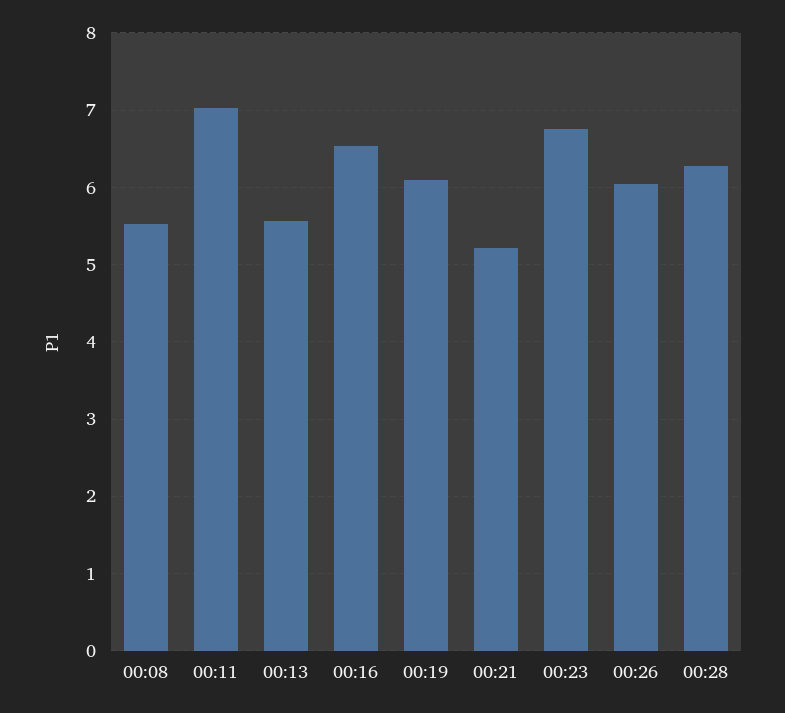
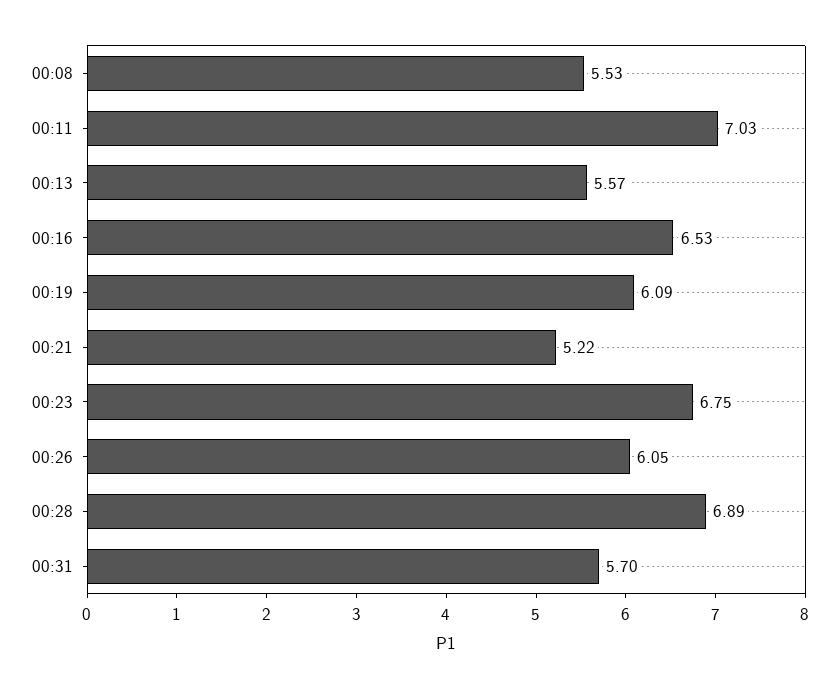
00:28: 6.3 -> 6.89
00:31: none -> 5.7

